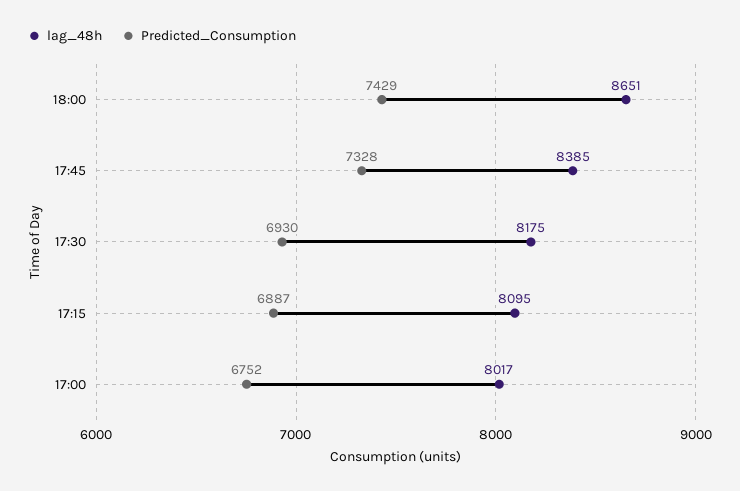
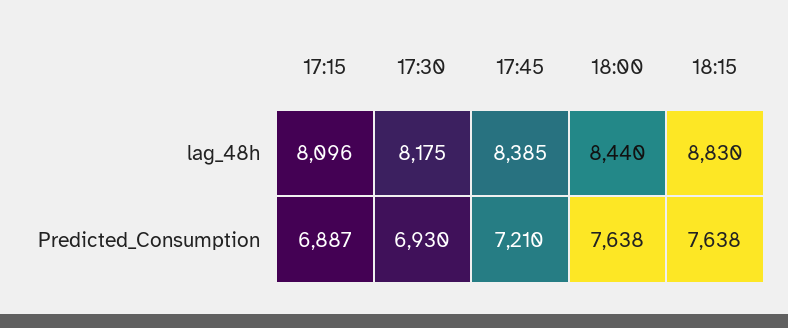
lag_48h, 18:00: 8651 -> 8440
Predicted_Consumption, 18:00: 7429 -> 7638
Predicted_Consumption, 17:45: 7328 -> 7210
lag_48h, 17:15: 8095 -> 8096
lag_48h, 17:00: 8017 -> none
Predicted_Consumption, 17:00: 6752 -> none
lag_48h, 18:15: none -> 8830
Predicted_Consumption, 18:15: none -> 7638

